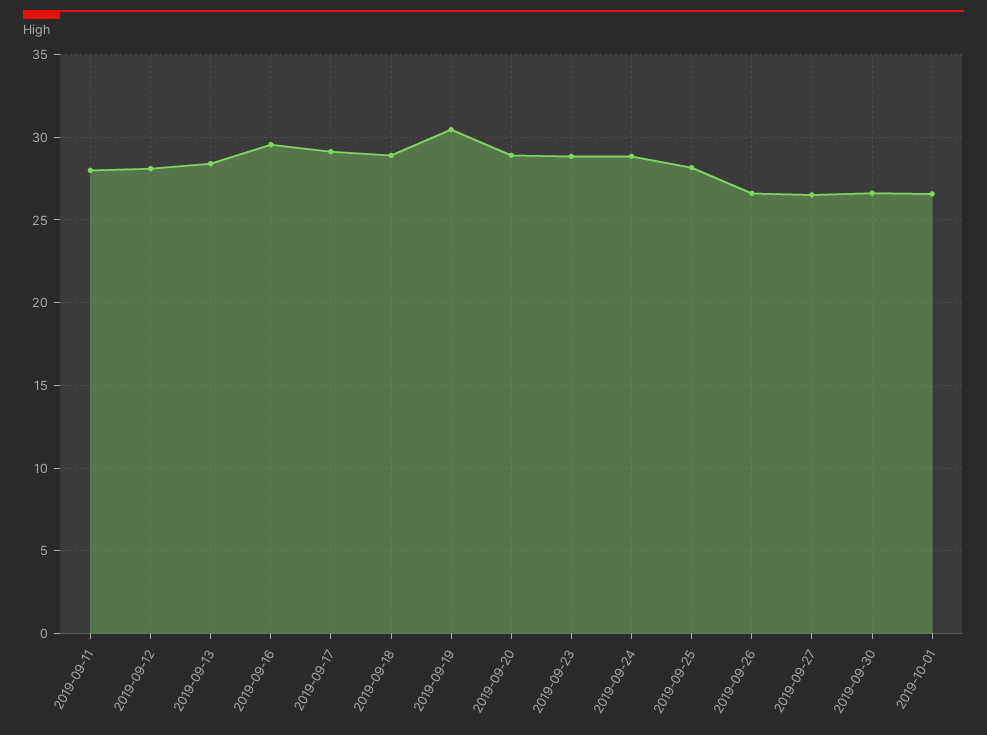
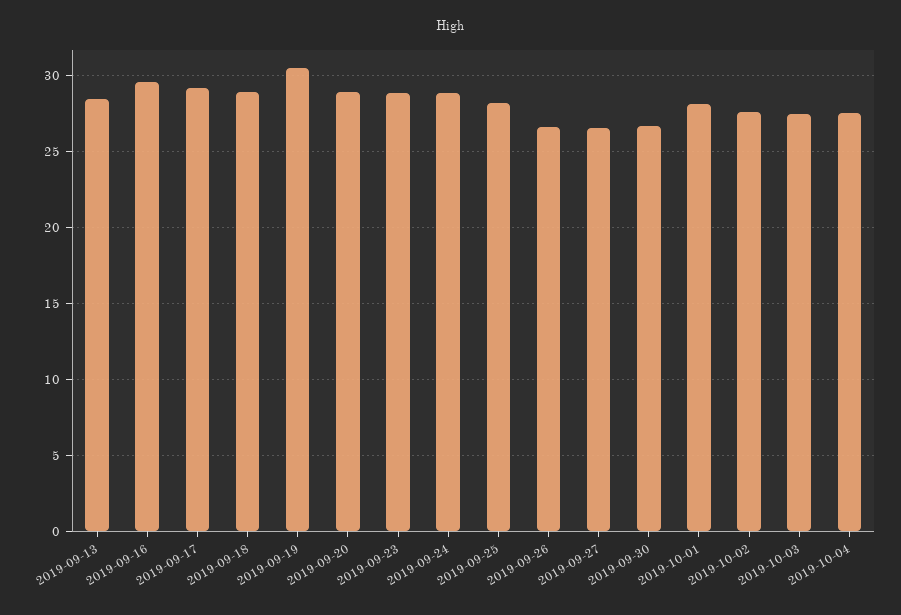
2019-09-11: 28 -> none
2019-09-12: 28 -> none
2019-10-01: 26.5 -> 28
2019-10-02: none -> 27.5
2019-10-03: none -> 27.5
2019-10-04: none -> 27.5

